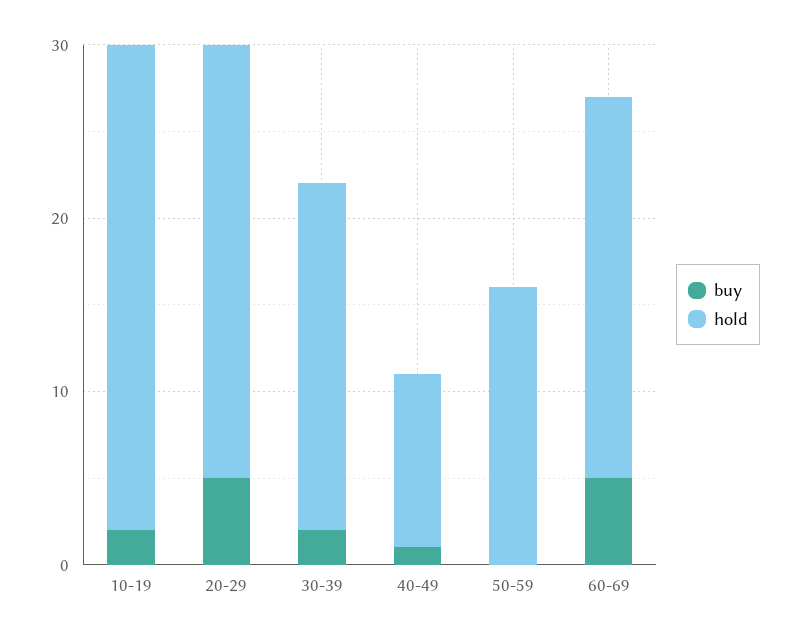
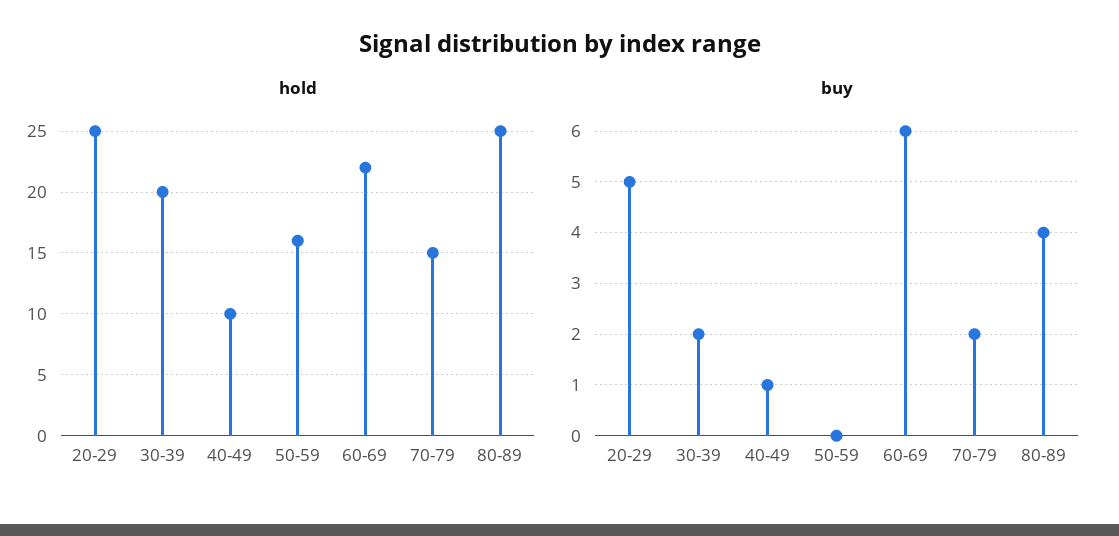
buy, 10-19: 2 -> none
hold, 10-19: 28 -> none
buy, 60-69: 5 -> 6
hold, 70-79: none -> 15
hold, 80-89: none -> 25
buy, 70-79: none -> 2
buy, 80-89: none -> 4

